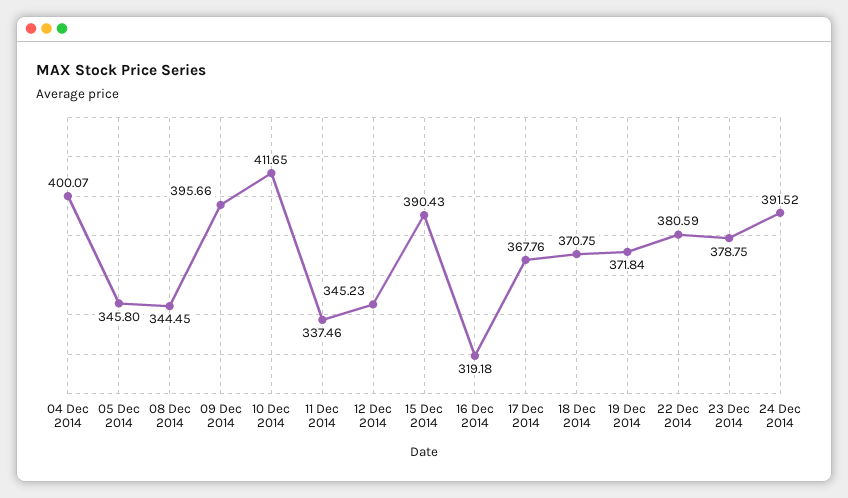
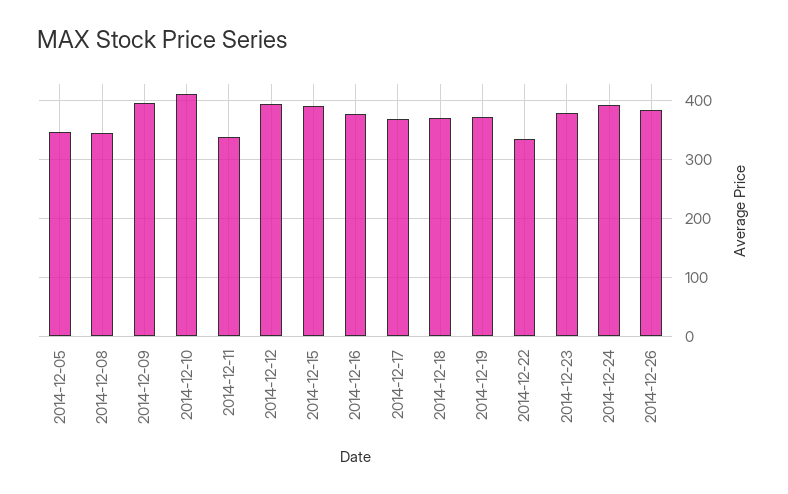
04 Dec 2014: 400.07 -> none
12 Dec 2014: 345.23 -> 400
16 Dec 2014: 319.18 -> 380
22 Dec 2014: 380.59 -> 340
2014-12-26: none -> 380

